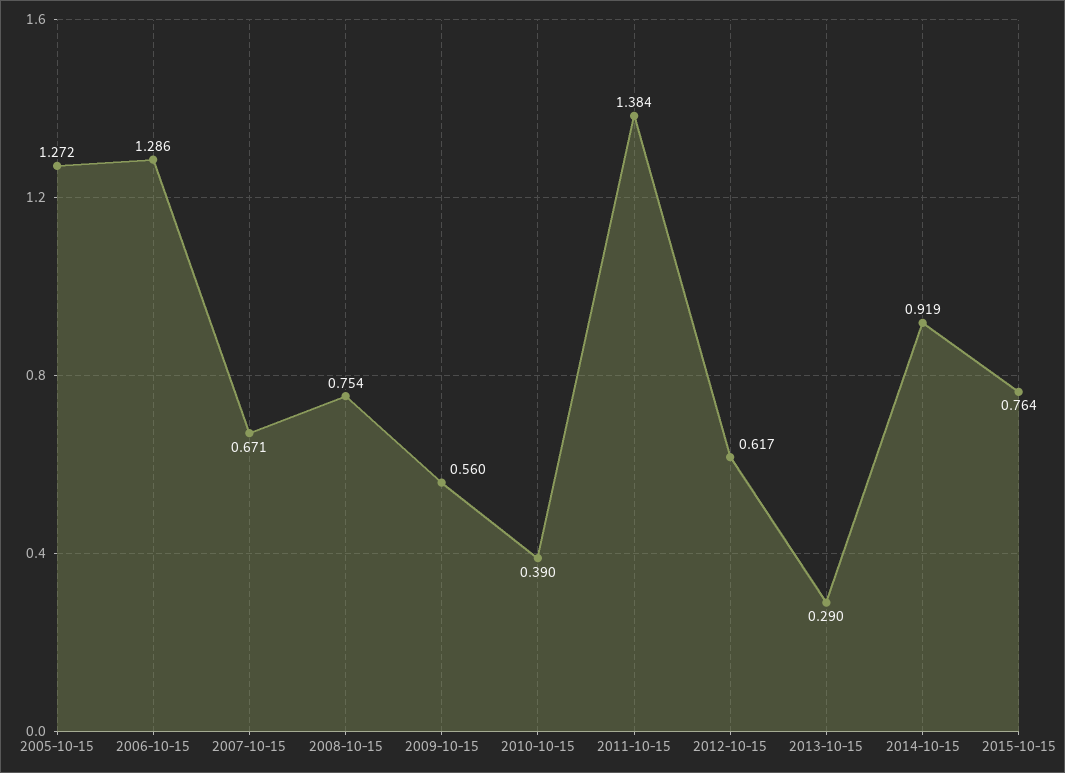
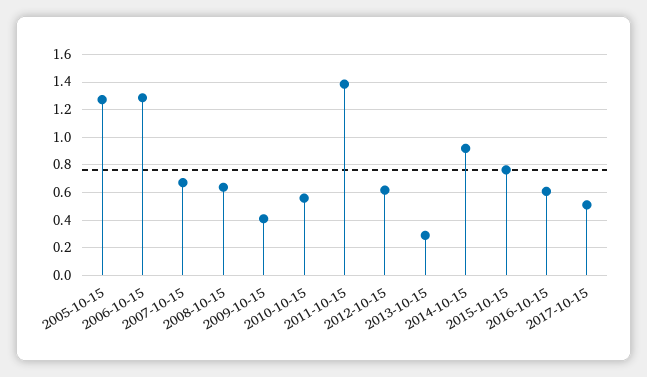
2008-10-15: 0.754 -> 0.65
2009-10-15: 0.56 -> 0.4
2010-10-15: 0.39 -> 0.55
2016-10-15: none -> 0.6
2017-10-15: none -> 0.5

